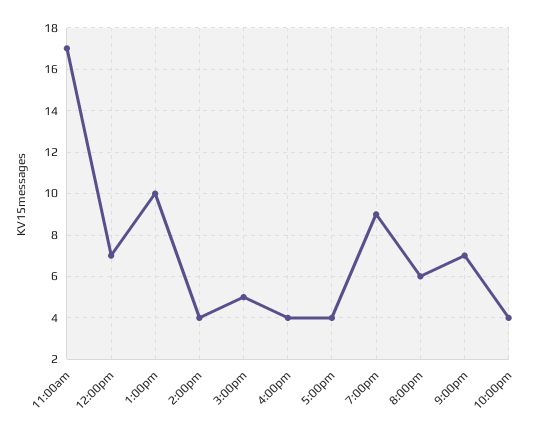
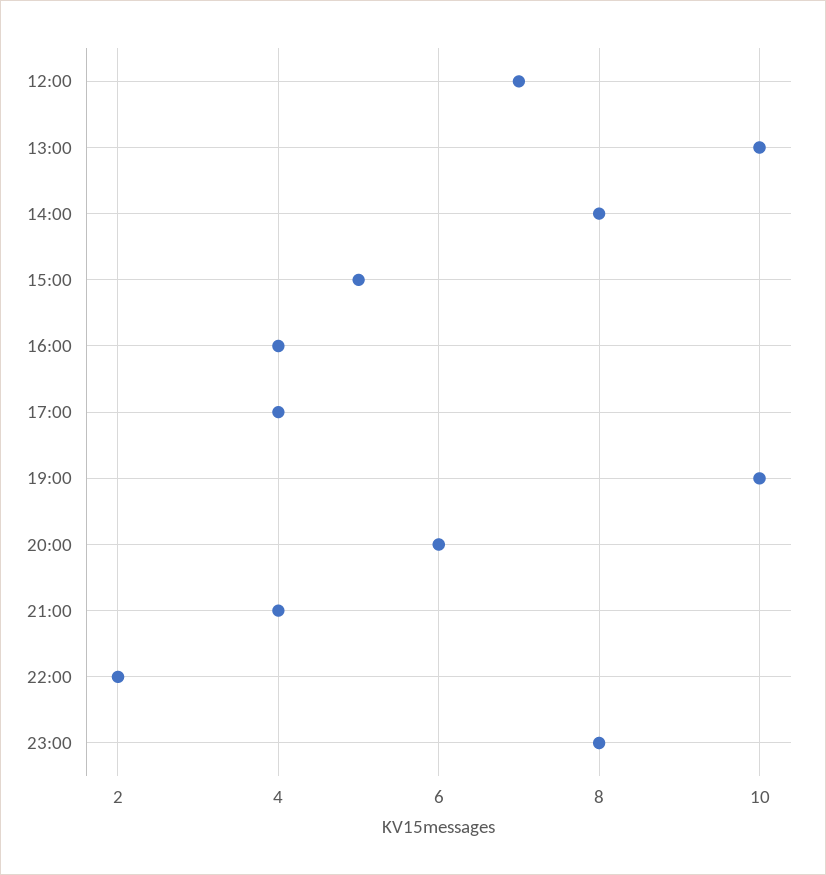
11:00am: 17 -> none
2:00pm: 4 -> 8
7:00pm: 9 -> 10
9:00pm: 7 -> 4
10:00pm: 4 -> 2
23:00: none -> 8

